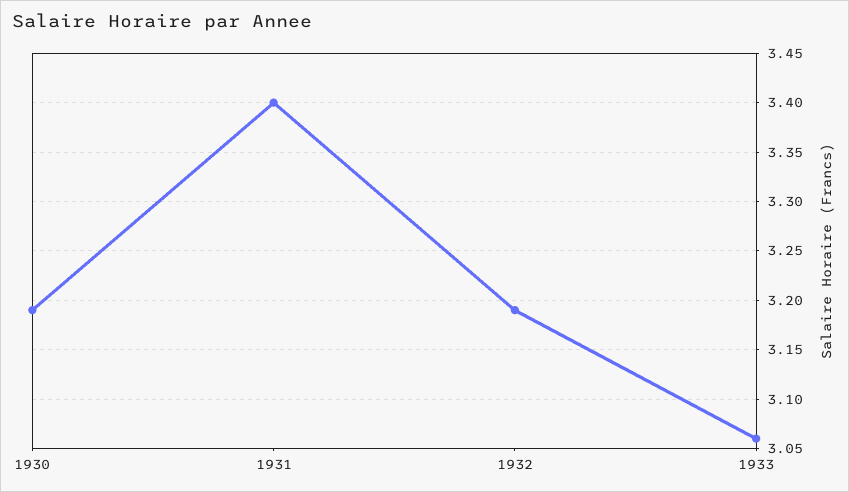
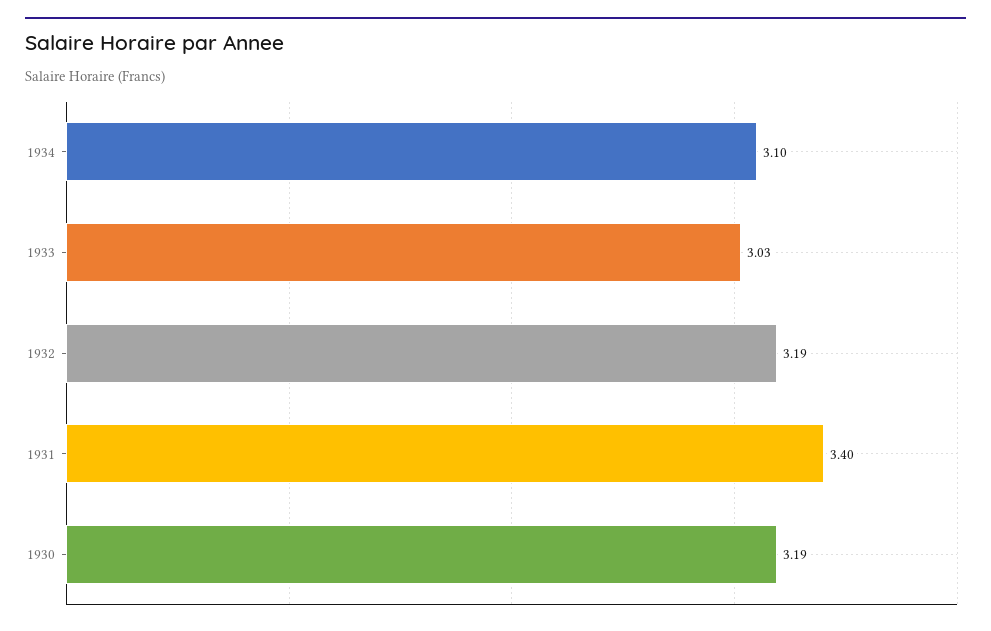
1933: 3.06 -> 3.03
1934: none -> 3.1

